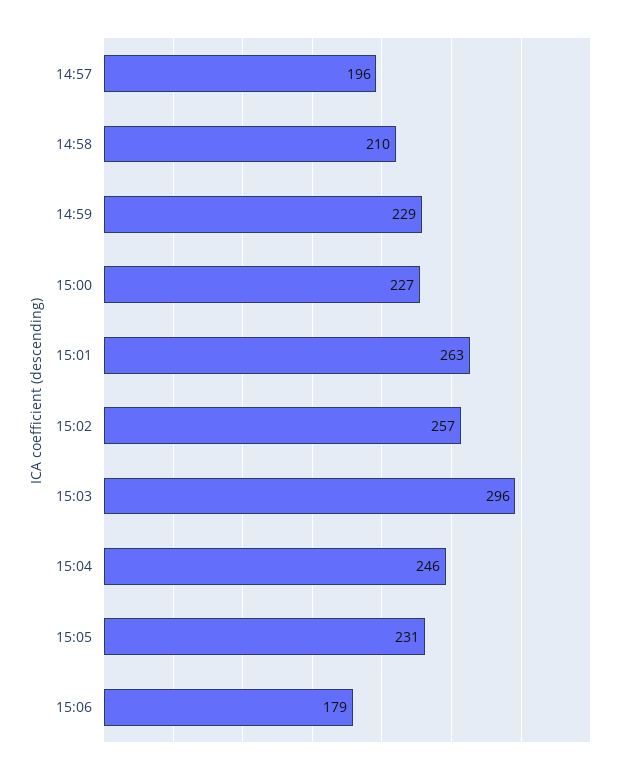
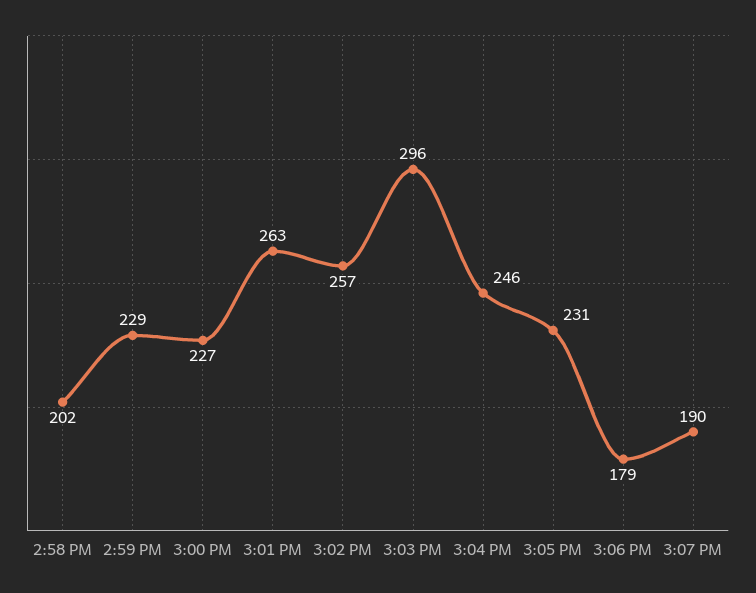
14:57: 196 -> none
14:58: 210 -> 202
3:07 PM: none -> 190

